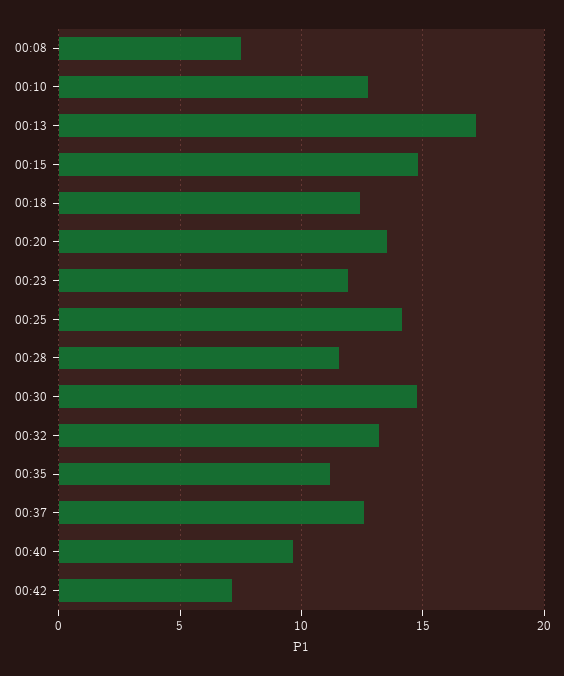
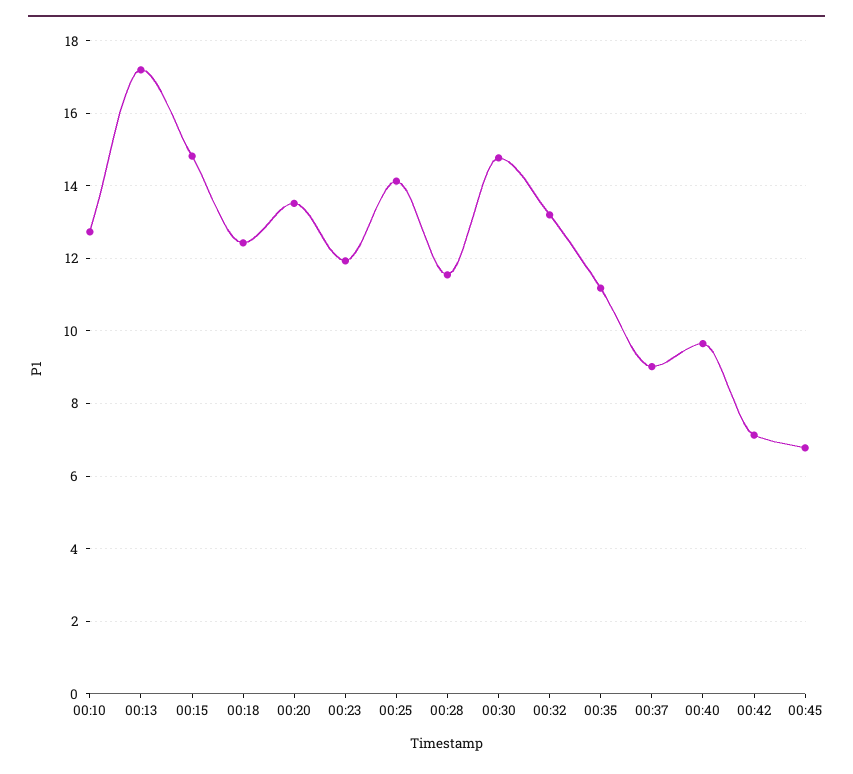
00:08: 7.5 -> none
00:37: 12.5 -> 9
00:45: none -> 6.8

